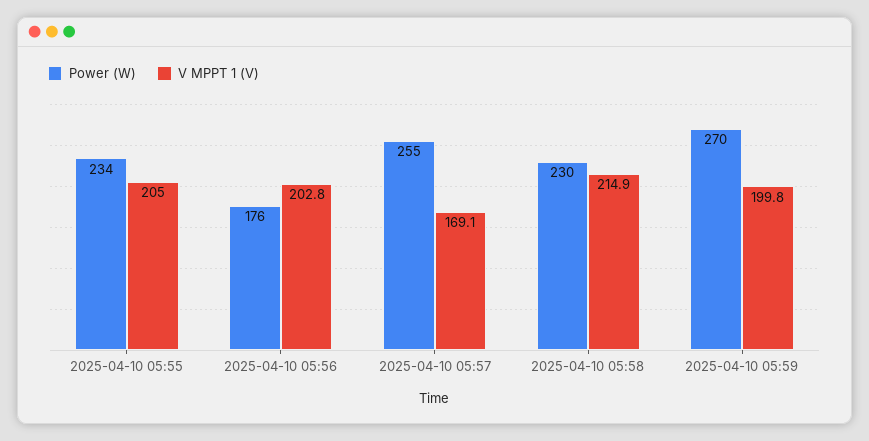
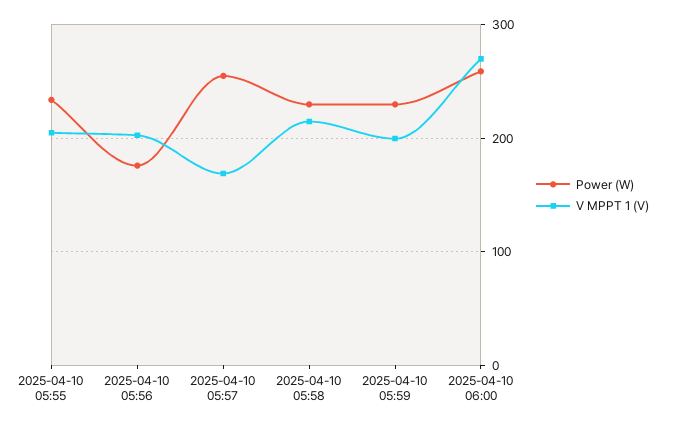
Power (W), 2025-04-10 05:59: 270 -> 230
Power (W), 2025-04-10 06:00: none -> 260
V MPPT 1 (V), 2025-04-10 06:00: none -> 270

